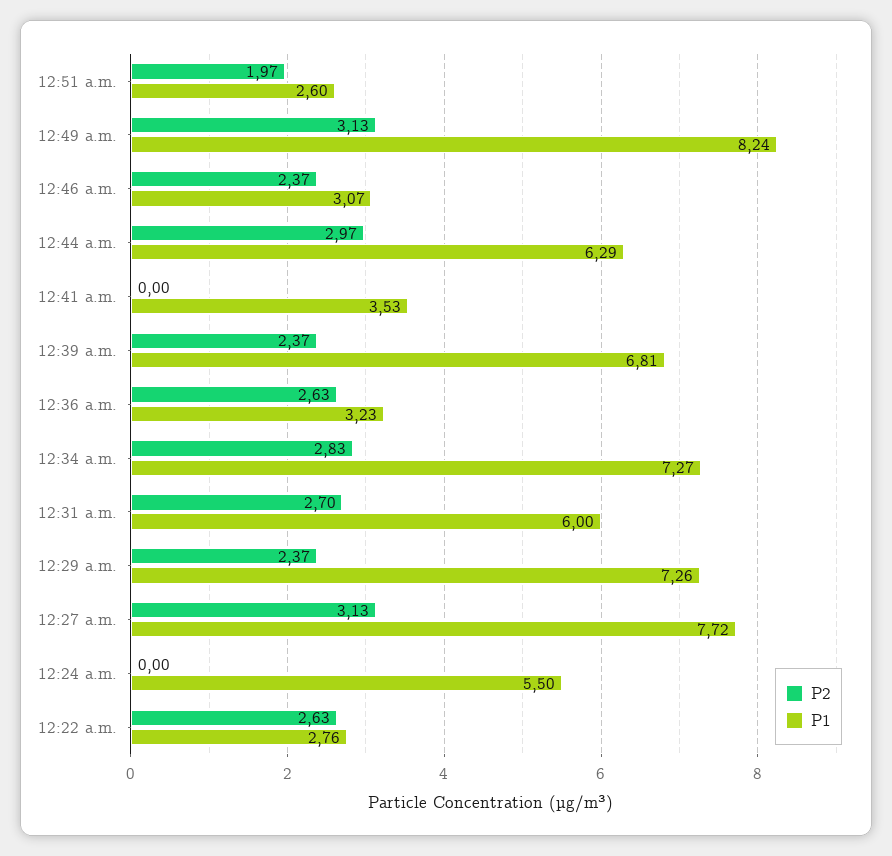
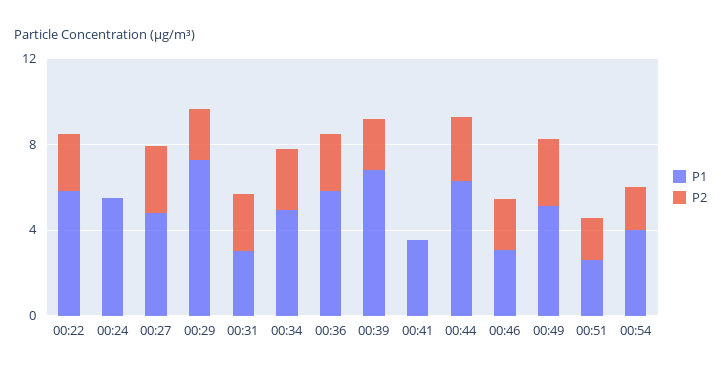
P1, 12:49 a.m.: 8.24 -> 5
P1, 12:36 a.m.: 3.23 -> 6
P1, 12:34 a.m.: 7.27 -> 5
P1, 12:31 a.m.: 6 -> 3
P1, 12:27 a.m.: 7.72 -> 5
P1, 12:22 a.m.: 2.76 -> 6
P1, 00:54: none -> 4
P2, 00:54: none -> 2

